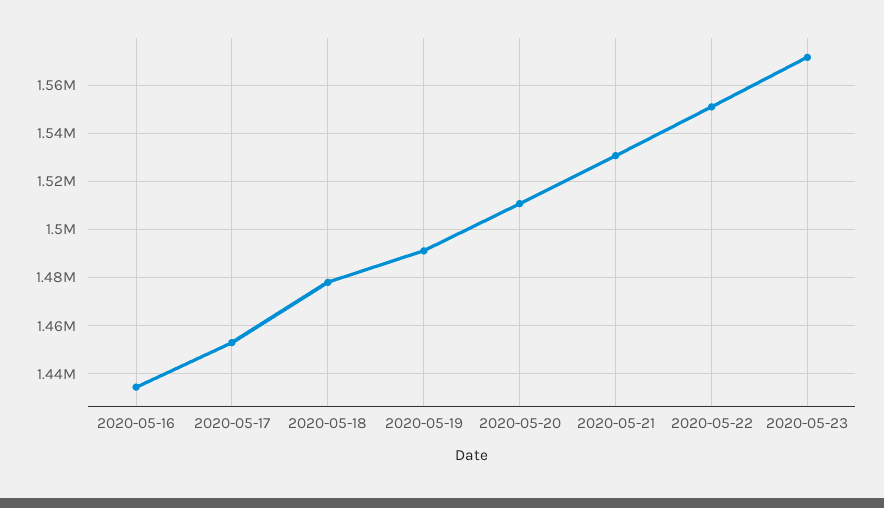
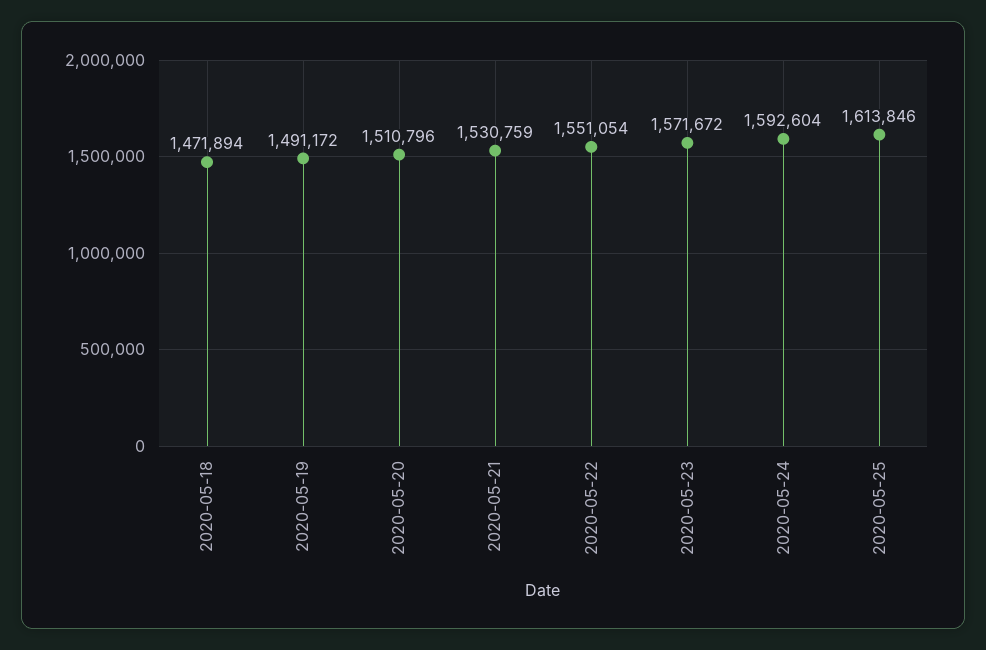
2020-05-16: 1435000 -> none
2020-05-17: 1452500 -> none
2020-05-18: 1477500 -> 1471894
2020-05-24: none -> 1592604
2020-05-25: none -> 1613846

